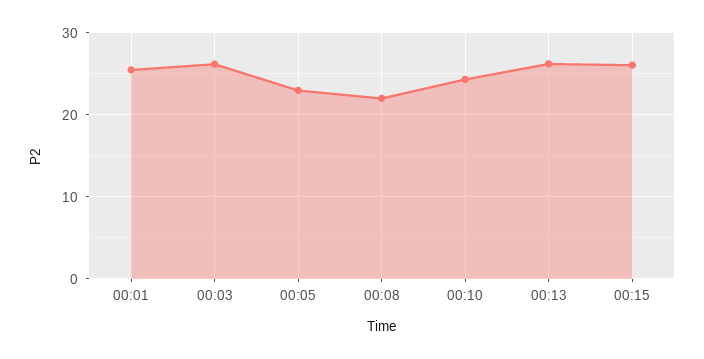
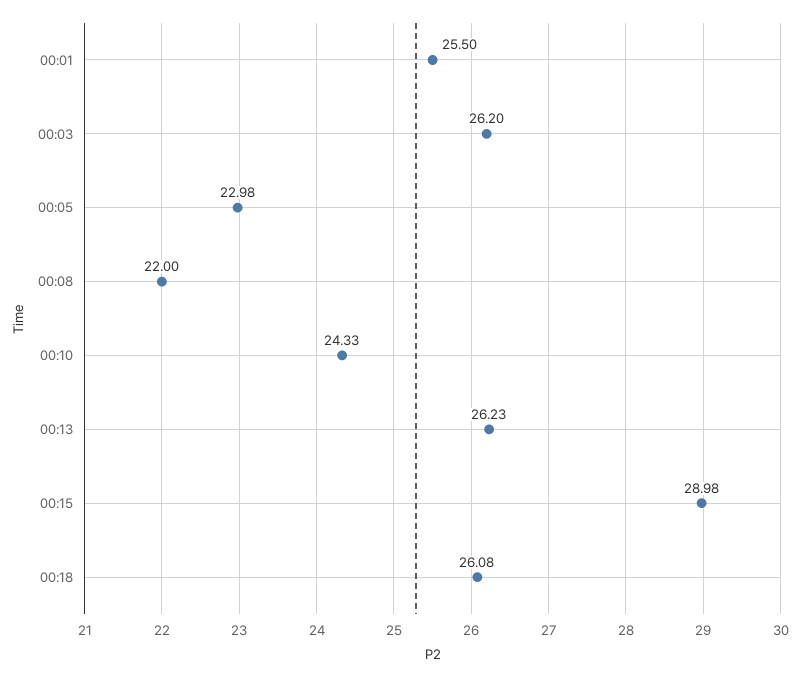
00:15: 26 -> 28.98
00:18: none -> 26.08

